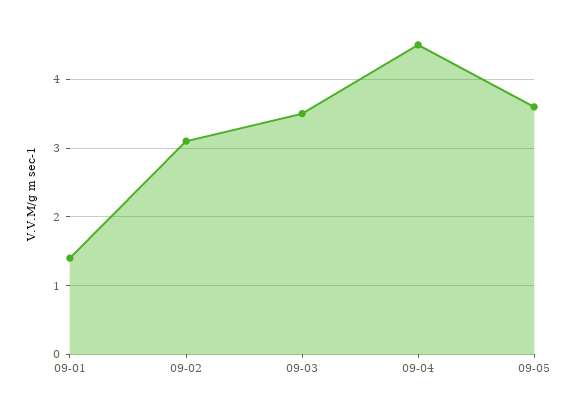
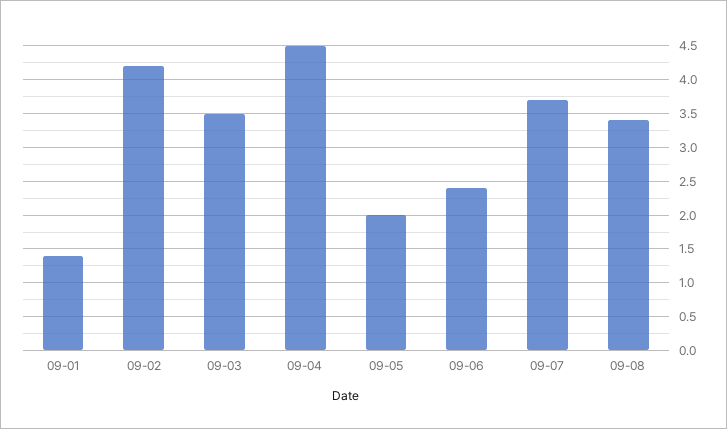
09-02: 3.1 -> 4.2
09-05: 3.6 -> 2
09-06: none -> 2.4
09-07: none -> 3.7
09-08: none -> 3.4

